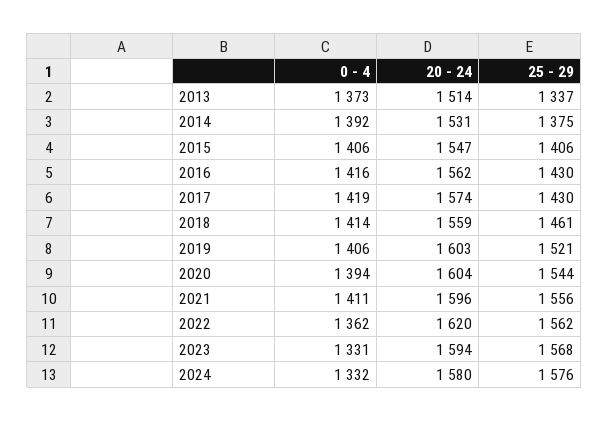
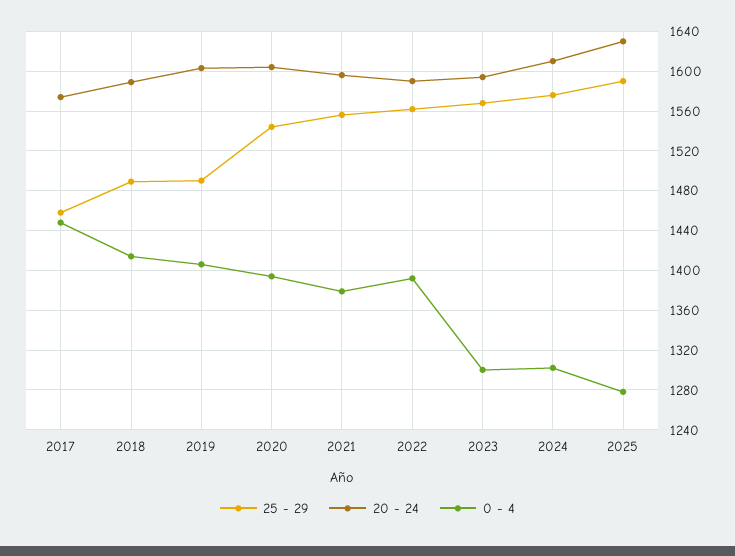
0 - 4, 2013: 1373 -> none
20 - 24, 2013: 1514 -> none
25 - 29, 2013: 1337 -> none
0 - 4, 2014: 1392 -> none
20 - 24, 2014: 1531 -> none
25 - 29, 2014: 1375 -> none
0 - 4, 2015: 1406 -> none
20 - 24, 2015: 1547 -> none
25 - 29, 2015: 1406 -> none
0 - 4, 2016: 1416 -> none
20 - 24, 2016: 1562 -> none
25 - 29, 2016: 1430 -> none
0 - 4, 2017: 1419 -> 1450
25 - 29, 2017: 1430 -> 1460
20 - 24, 2018: 1559 -> 1590
25 - 29, 2018: 1461 -> 1490
25 - 29, 2019: 1521 -> 1490
0 - 4, 2021: 1411 -> 1380
0 - 4, 2022: 1362 -> 1390
20 - 24, 2022: 1620 -> 1590
0 - 4, 2023: 1331 -> 1300
0 - 4, 2024: 1332 -> 1300
20 - 24, 2024: 1580 -> 1610
25 - 29, 2025: none -> 1590
20 - 24, 2025: none -> 1630
0 - 4, 2025: none -> 1280

